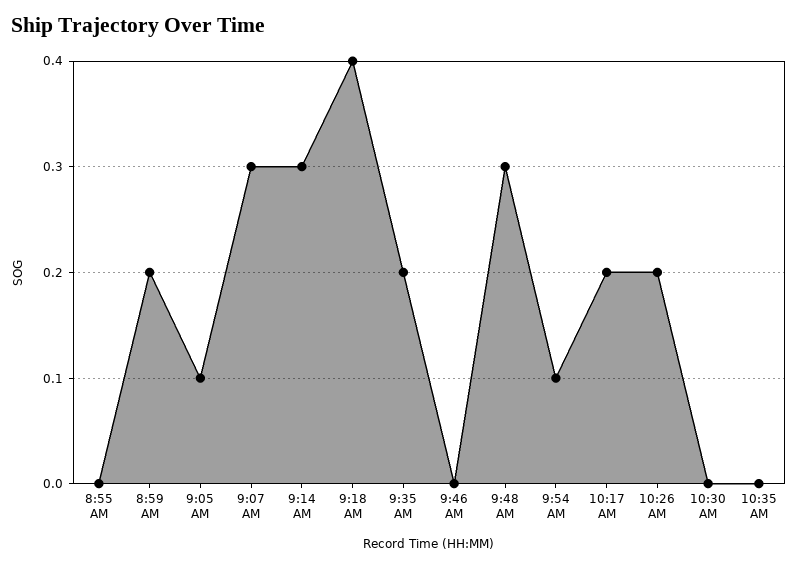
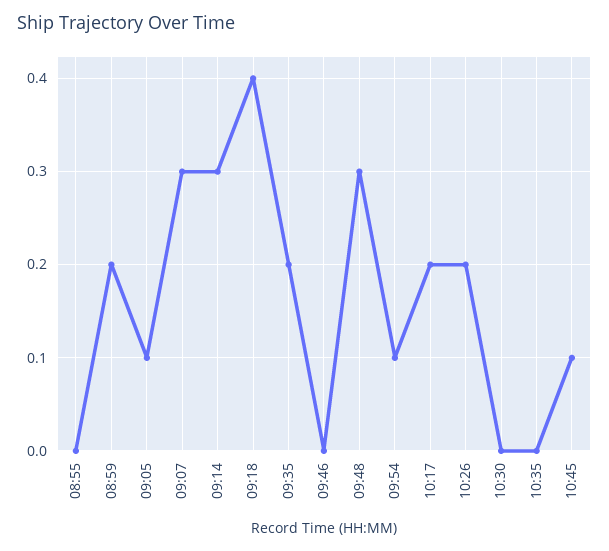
10:45: none -> 0.1

